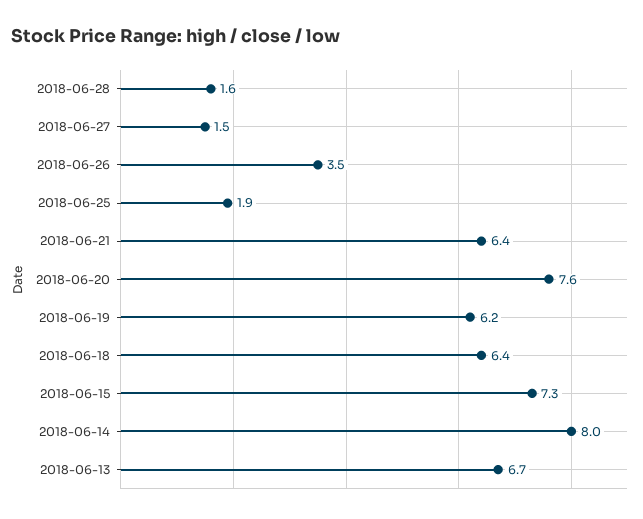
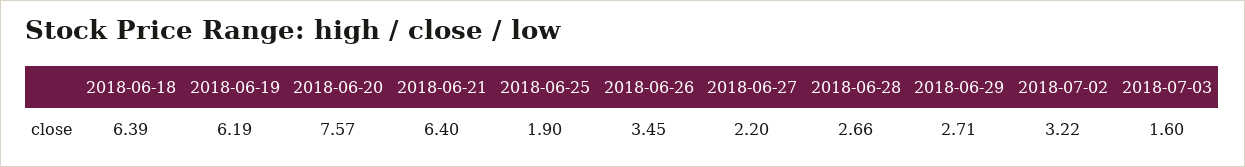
2018-06-28: 1.6 -> 2.66
2018-06-27: 1.5 -> 2.2
2018-06-15: 7.3 -> none
2018-06-14: 8 -> none
2018-06-13: 6.7 -> none
2018-06-29: none -> 2.71
2018-07-02: none -> 3.22
2018-07-03: none -> 1.6

